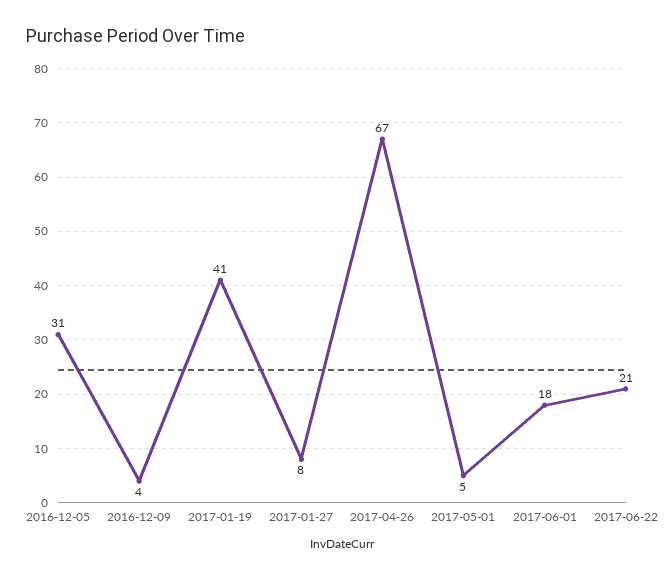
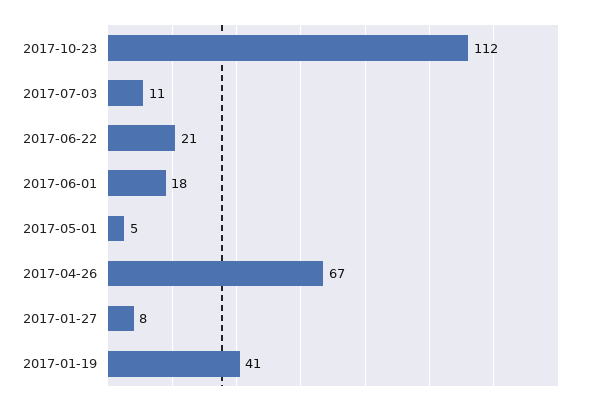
2016-12-05: 31 -> none
2016-12-09: 4 -> none
2017-10-23: none -> 112
2017-07-03: none -> 11

